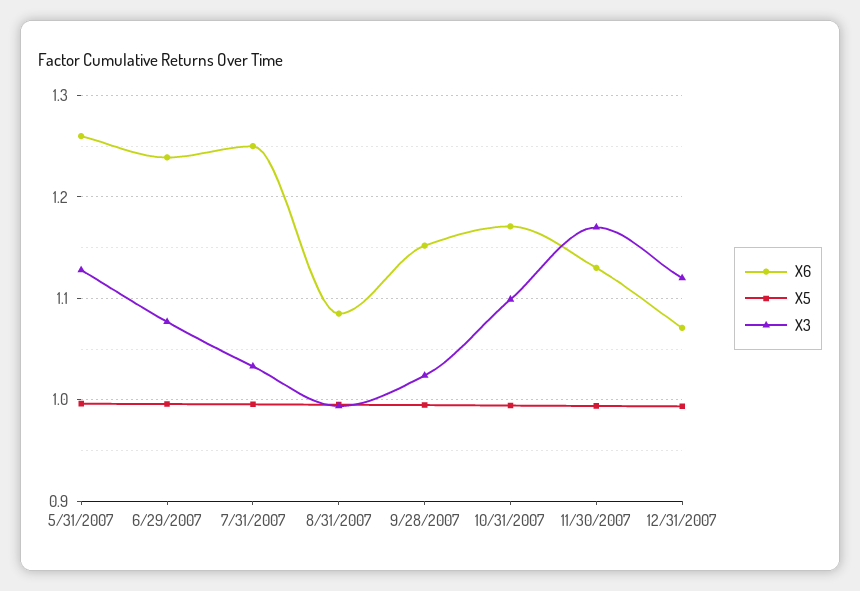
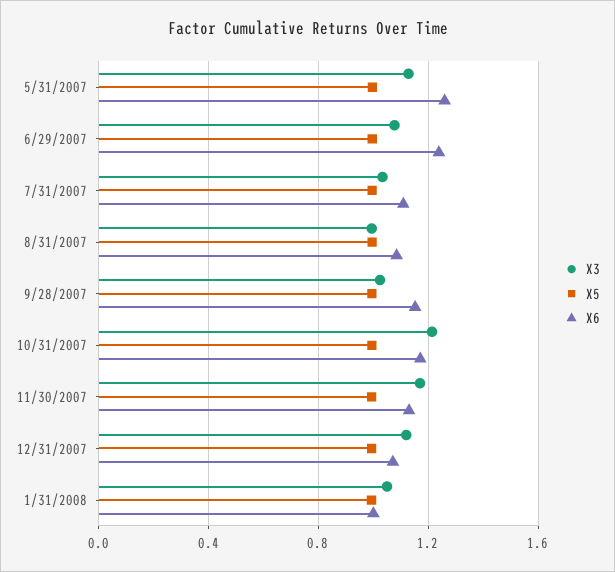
X6, 7/31/2007: 1.25 -> 1.1
X3, 10/31/2007: 1.1 -> 1.2
X3, 1/31/2008: none -> 1.05
X5, 1/31/2008: none -> 1
X6, 1/31/2008: none -> 1

